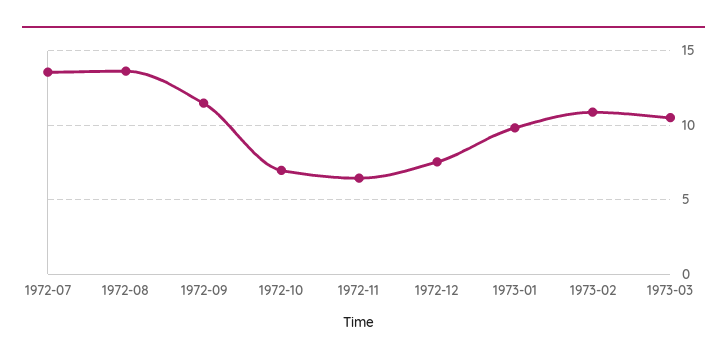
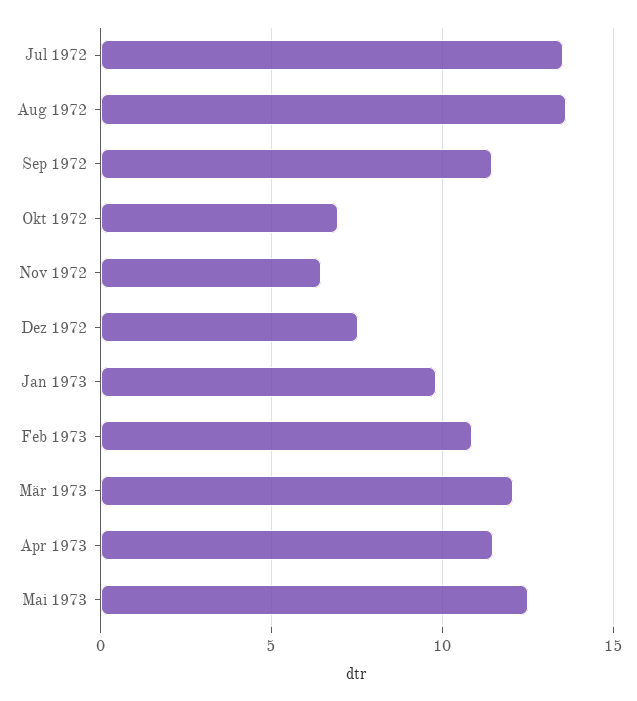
1973-03: 10.5 -> 12
Apr 1973: none -> 11.5
Mai 1973: none -> 12.5

